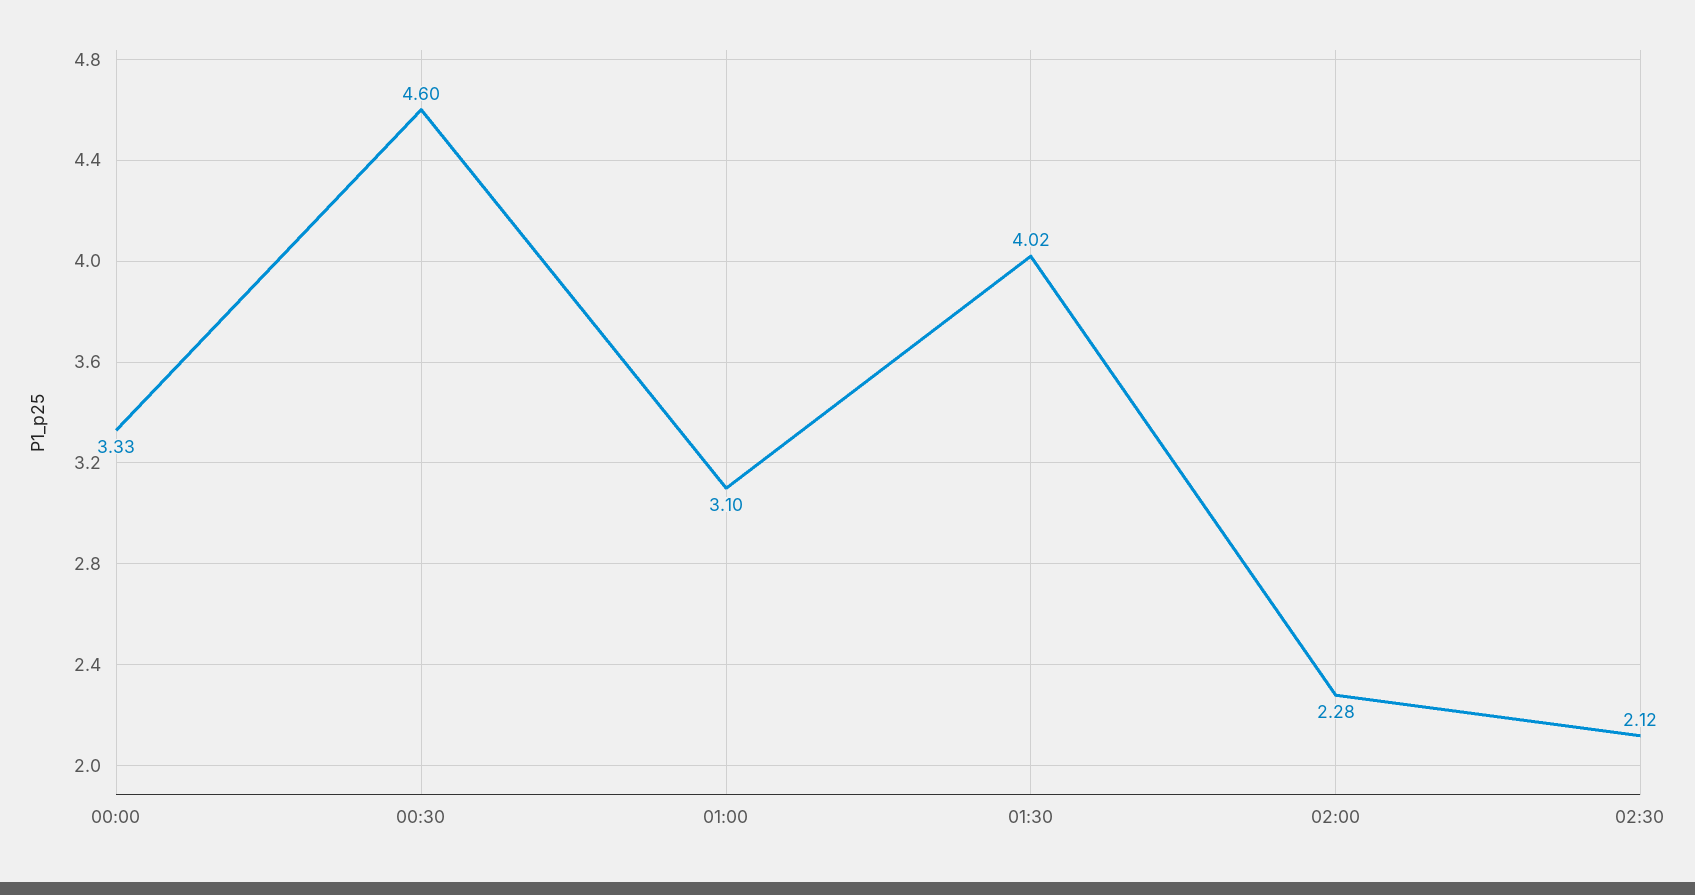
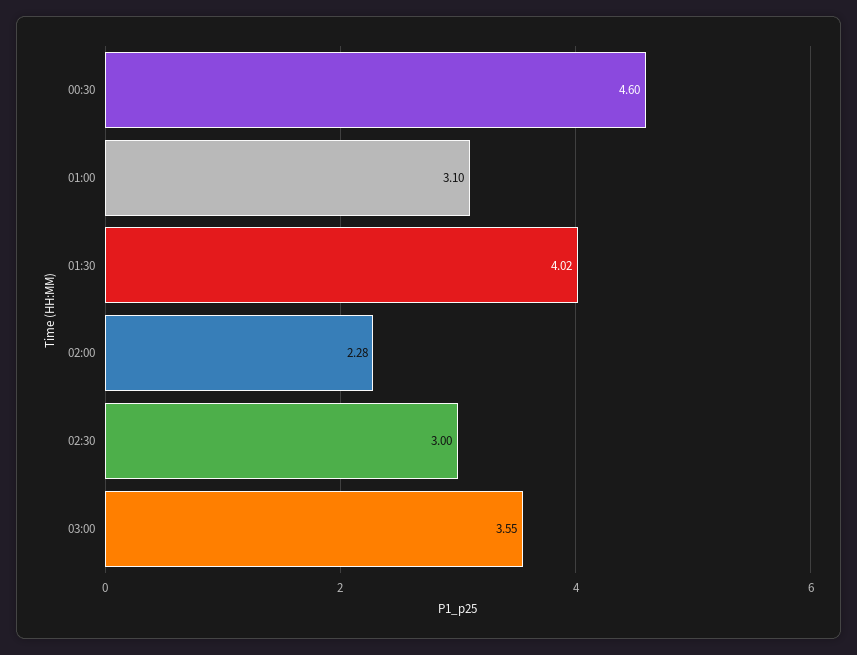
00:00: 3.33 -> none
02:30: 2.12 -> 3
03:00: none -> 3.55

